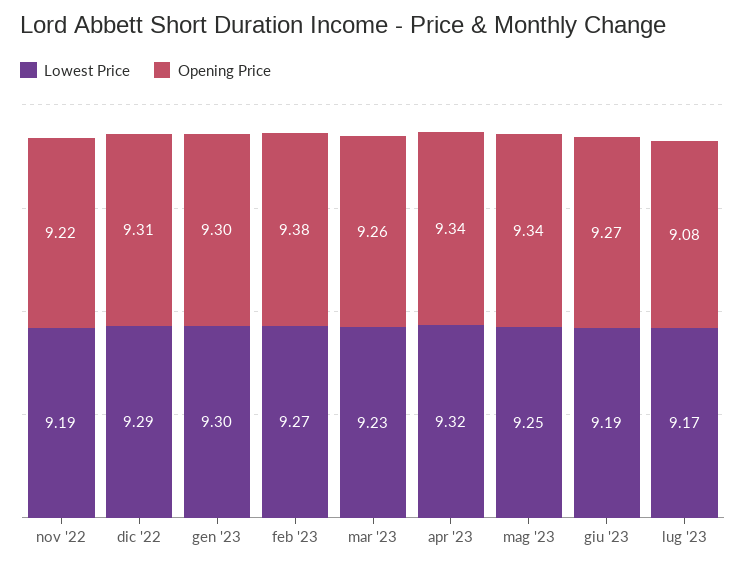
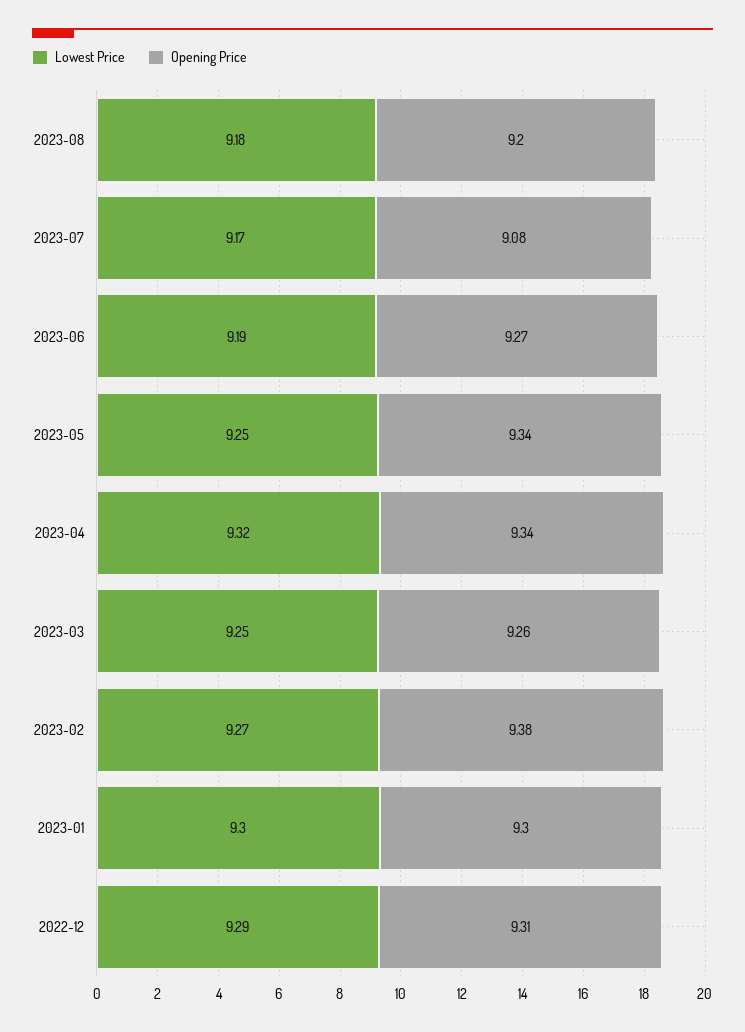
Lowest Price, nov '22: 9.19 -> none
Opening Price, nov '22: 9.22 -> none
Lowest Price, mar '23: 9.23 -> 9.25
Lowest Price, 2023-08: none -> 9.18
Opening Price, 2023-08: none -> 9.2

